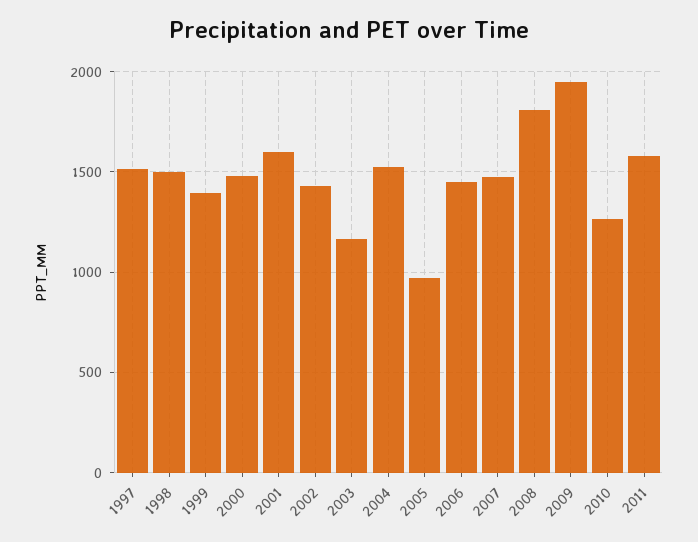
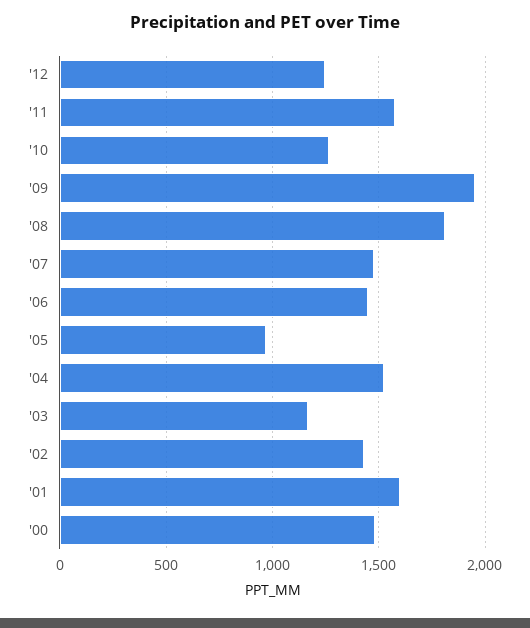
1997: 1500 -> none
1998: 1500 -> none
1999: 1400 -> none
'12: none -> 1250

